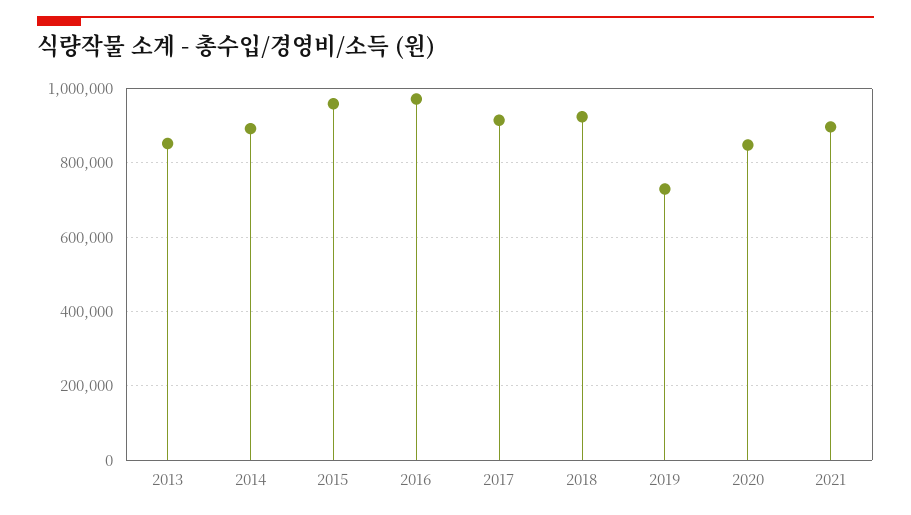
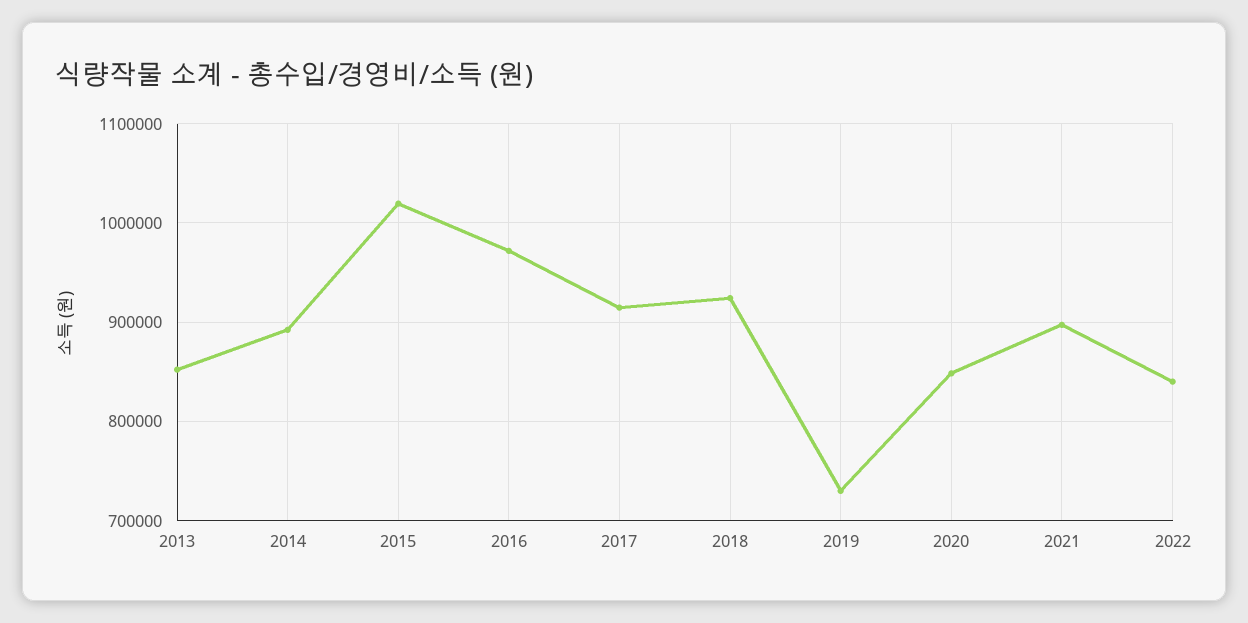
2015: 960000 -> 1020000
2022: none -> 840000

